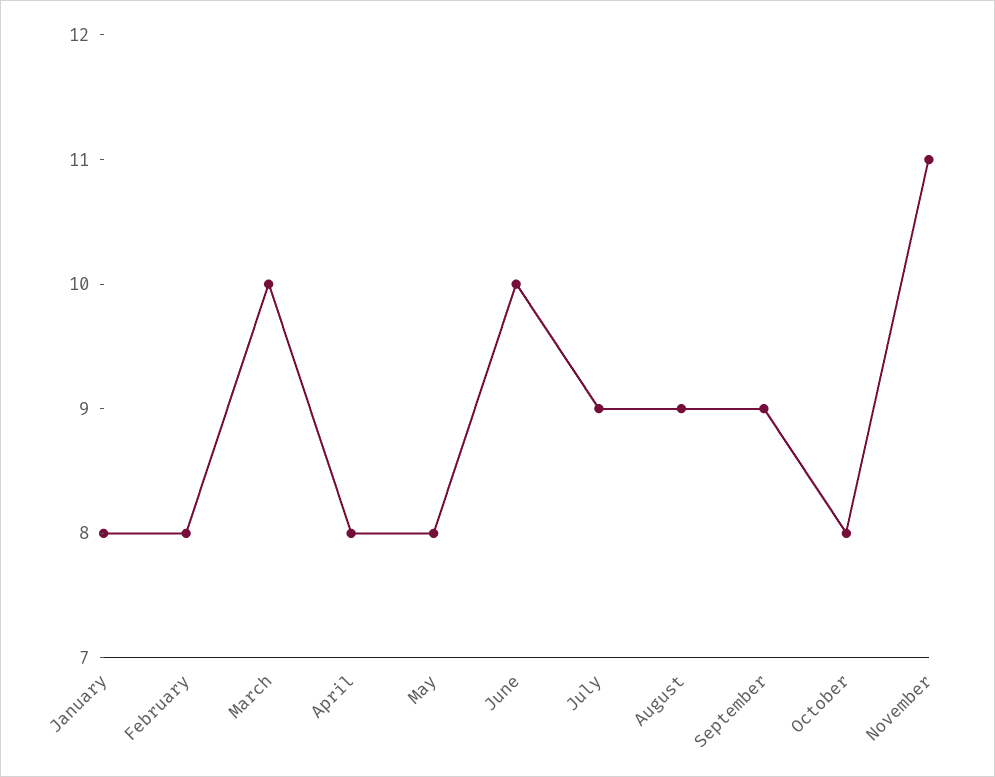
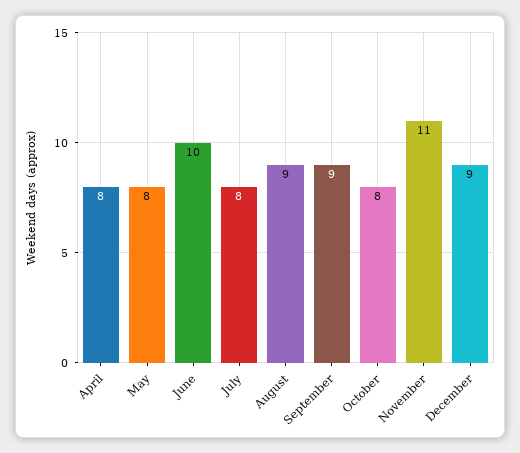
January: 8 -> none
February: 8 -> none
March: 10 -> none
July: 9 -> 8
December: none -> 9

